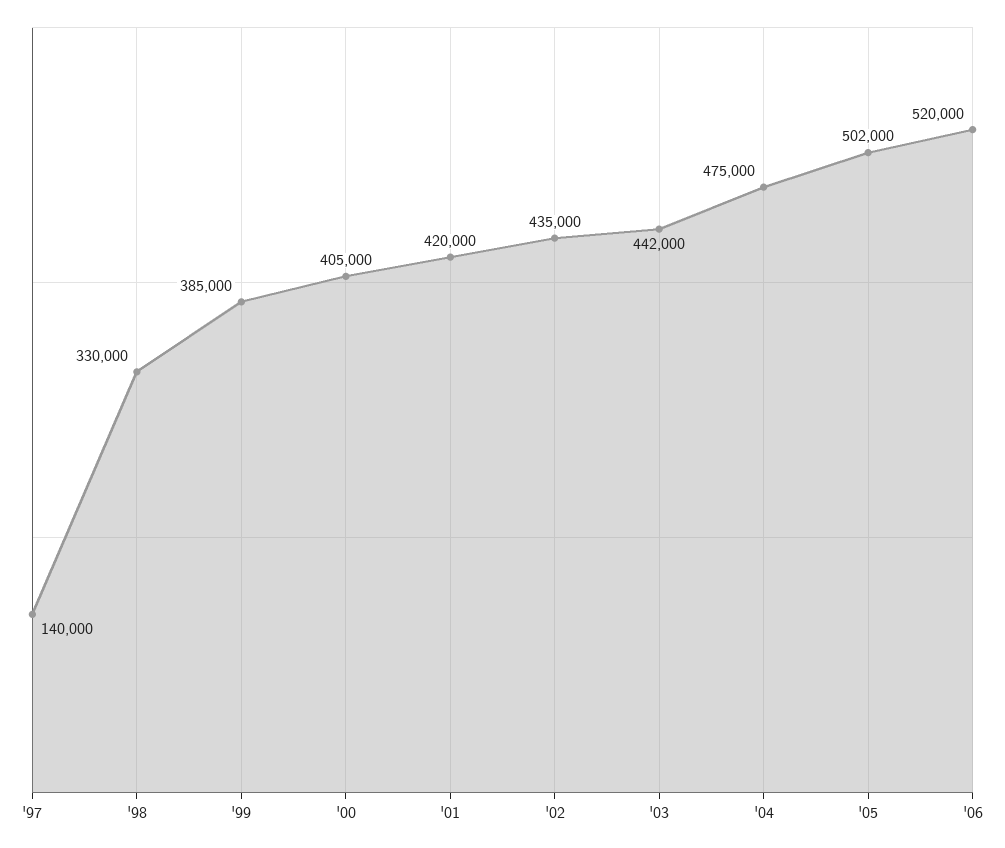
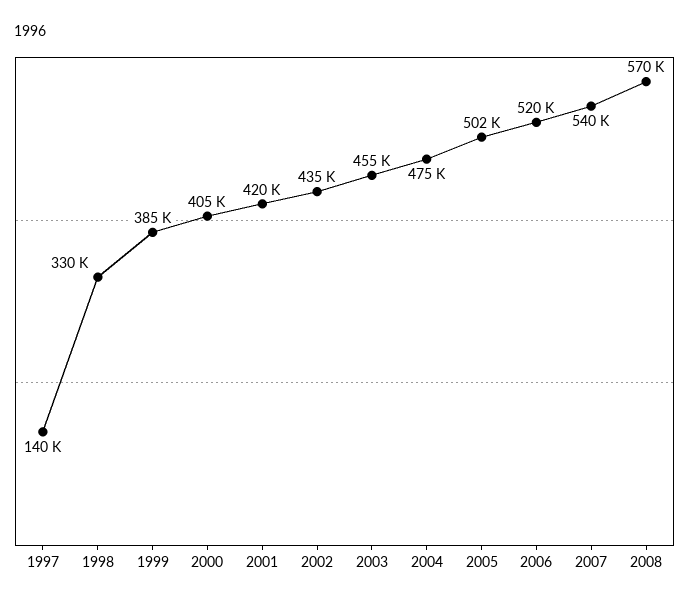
'03: 442000 -> 455000
2007: none -> 540000
2008: none -> 570000

